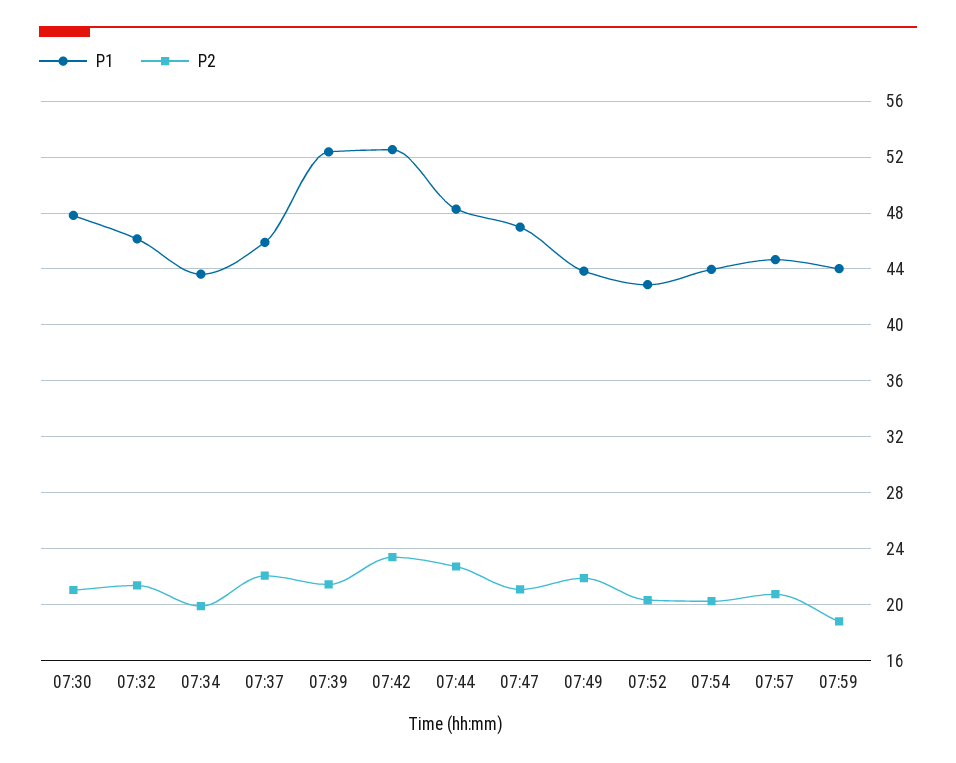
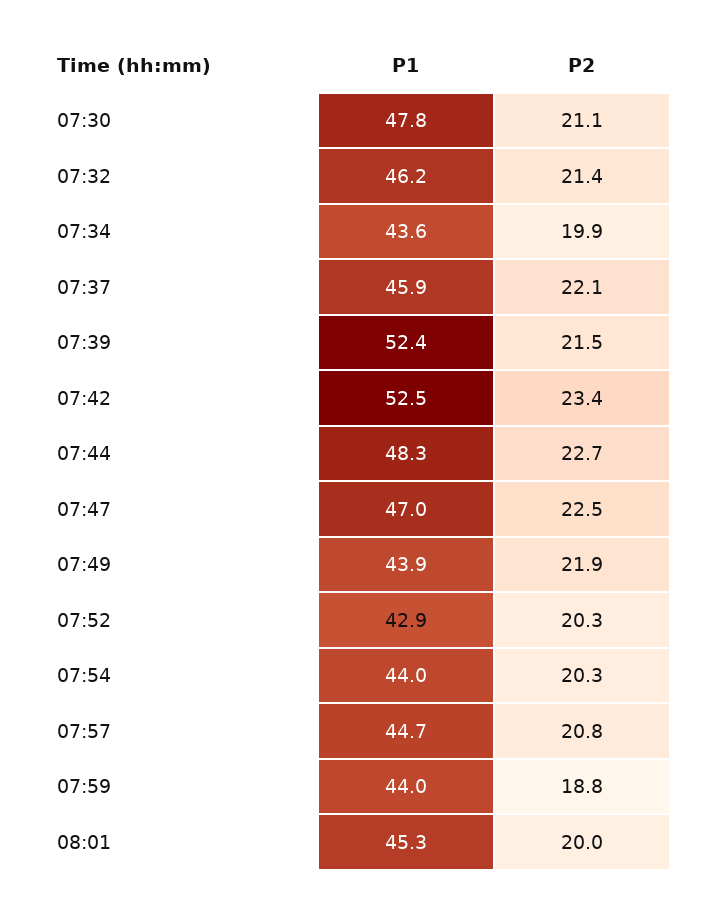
P2, 07:47: 21 -> 22.5
P1, 08:01: none -> 45.3
P2, 08:01: none -> 20

